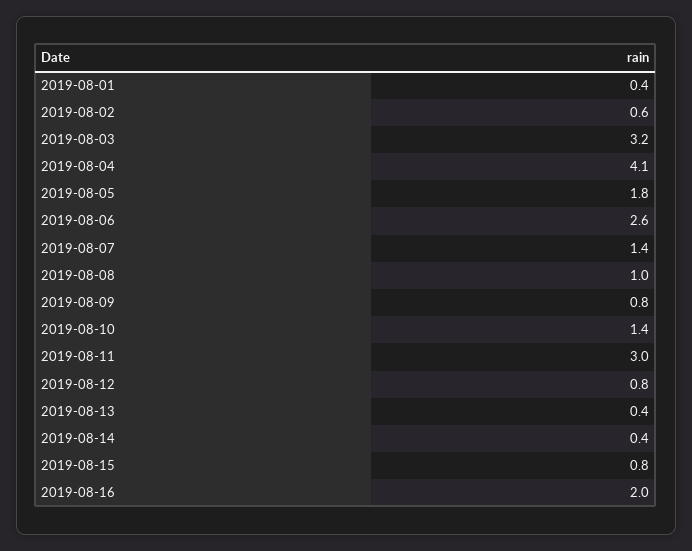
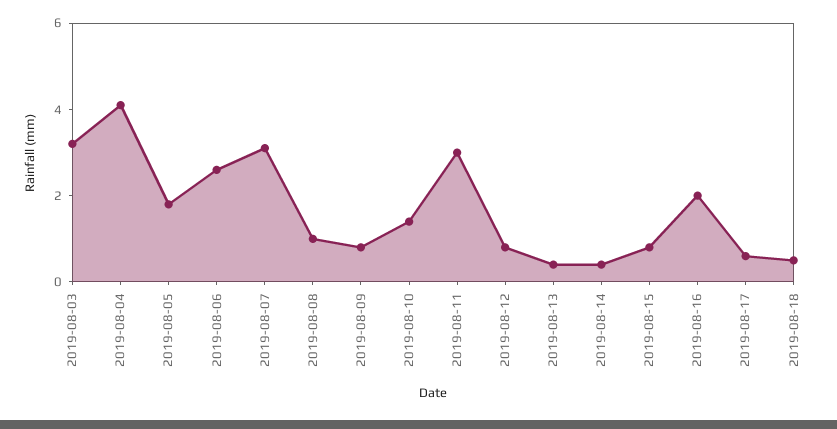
2019-08-01: 0.4 -> none
2019-08-02: 0.6 -> none
2019-08-07: 1.4 -> 3
2019-08-17: none -> 0.5
2019-08-18: none -> 0.5

